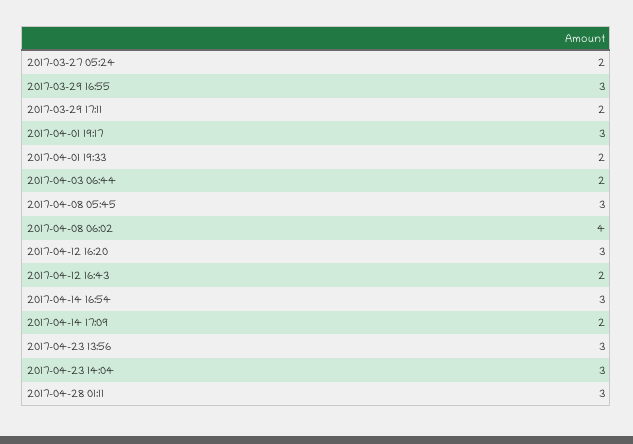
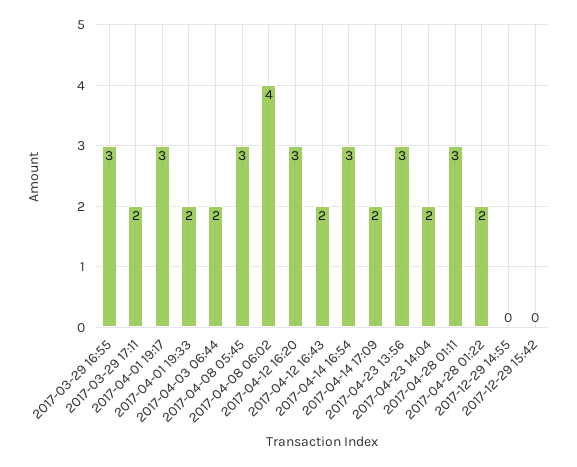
2017-03-27 05:24: 2 -> none
2017-04-23 14:04: 3 -> 2
2017-04-28 01:22: none -> 2
2017-12-29 14:55: none -> 0
2017-12-29 15:42: none -> 0

